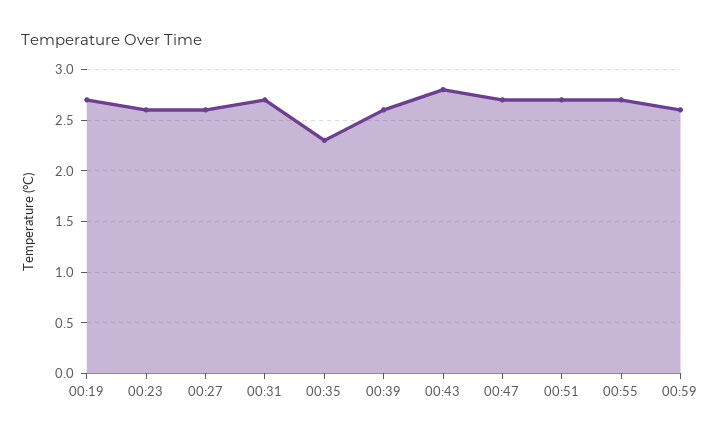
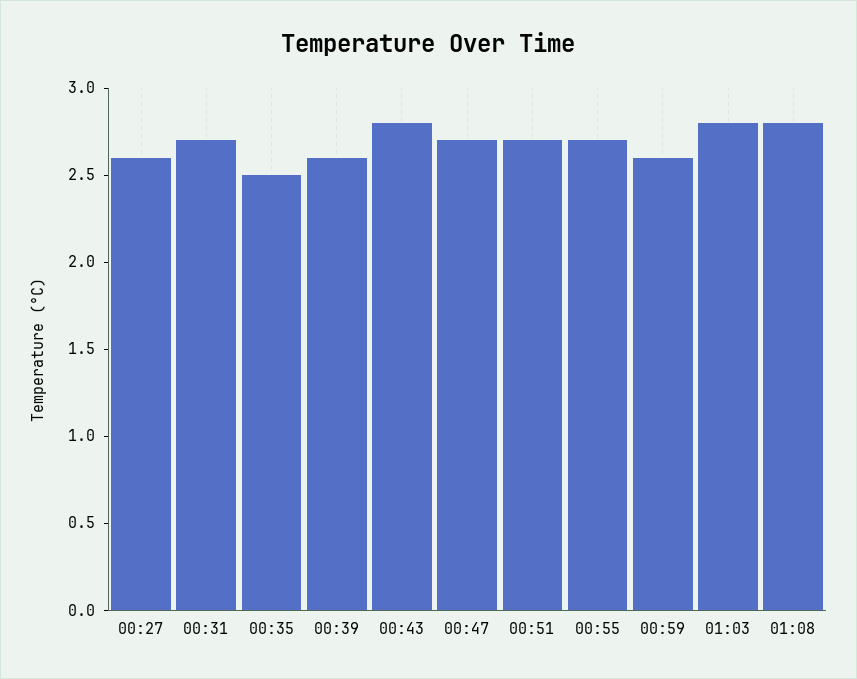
00:19: 2.7 -> none
00:23: 2.6 -> none
00:35: 2.3 -> 2.5
01:03: none -> 2.8
01:08: none -> 2.8

